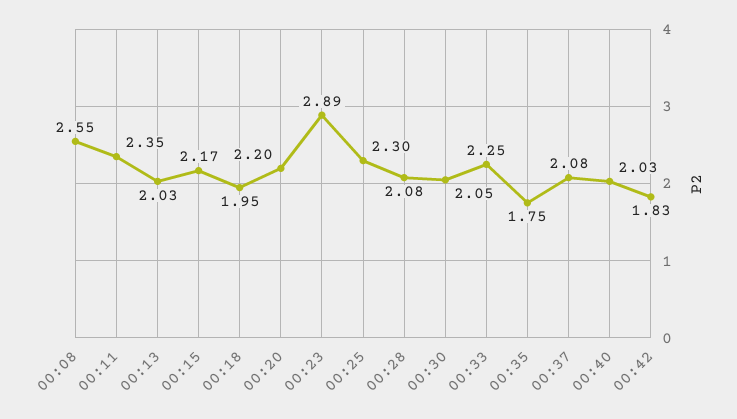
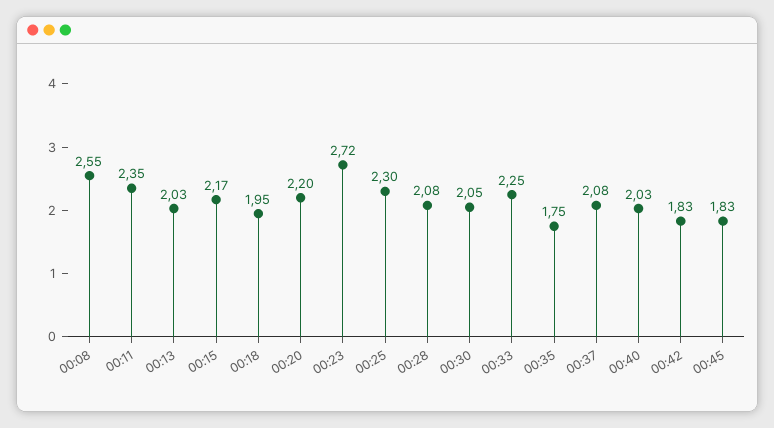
00:23: 2.89 -> 2.72
00:45: none -> 1.83

